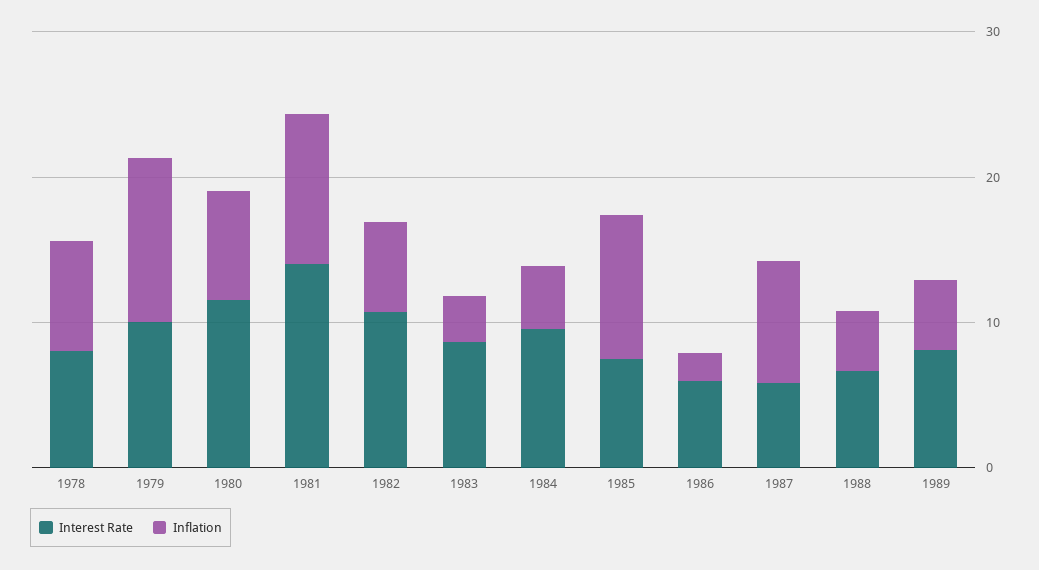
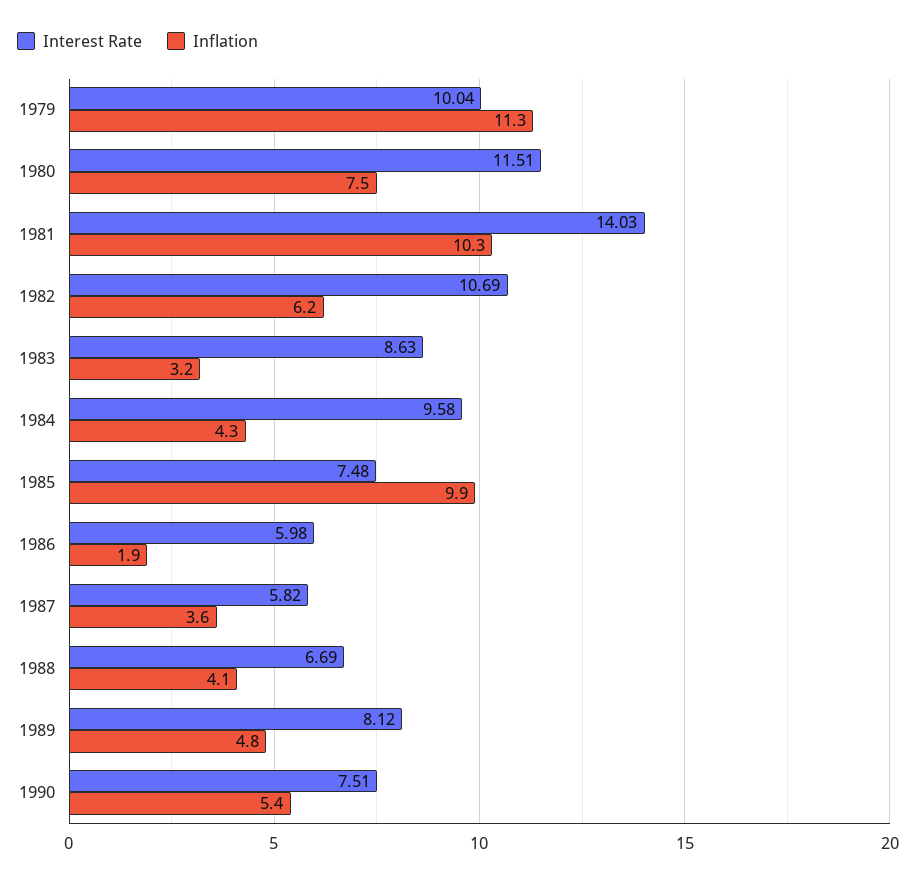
Interest Rate, 1978: 8 -> none
Inflation, 1978: 8 -> none
Inflation, 1987: 8 -> 3.6
Interest Rate, 1990: none -> 7.51
Inflation, 1990: none -> 5.4

